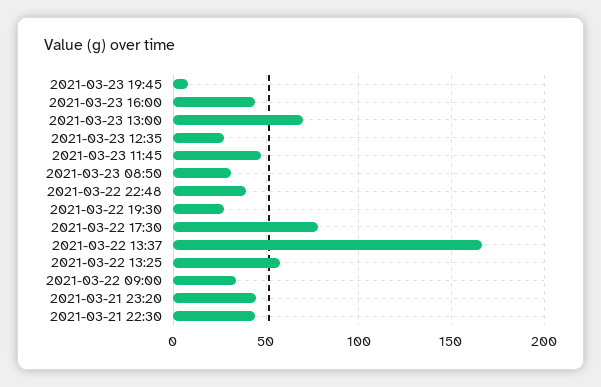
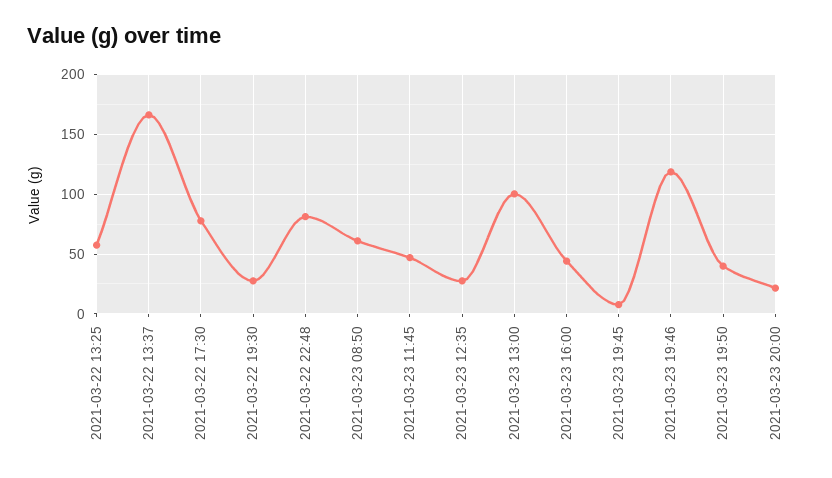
2021-03-23 13:00: 70 -> 100
2021-03-23 08:50: 30 -> 60
2021-03-22 22:48: 40 -> 80
2021-03-22 09:00: 35 -> none
2021-03-21 23:20: 45 -> none
2021-03-21 22:30: 45 -> none
2021-03-23 19:46: none -> 120
2021-03-23 19:50: none -> 40
2021-03-23 20:00: none -> 20

